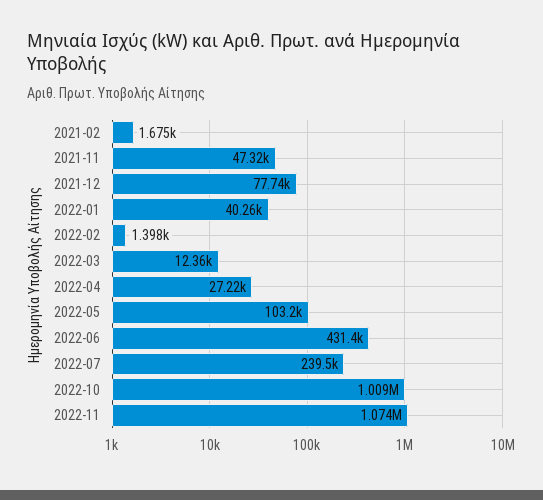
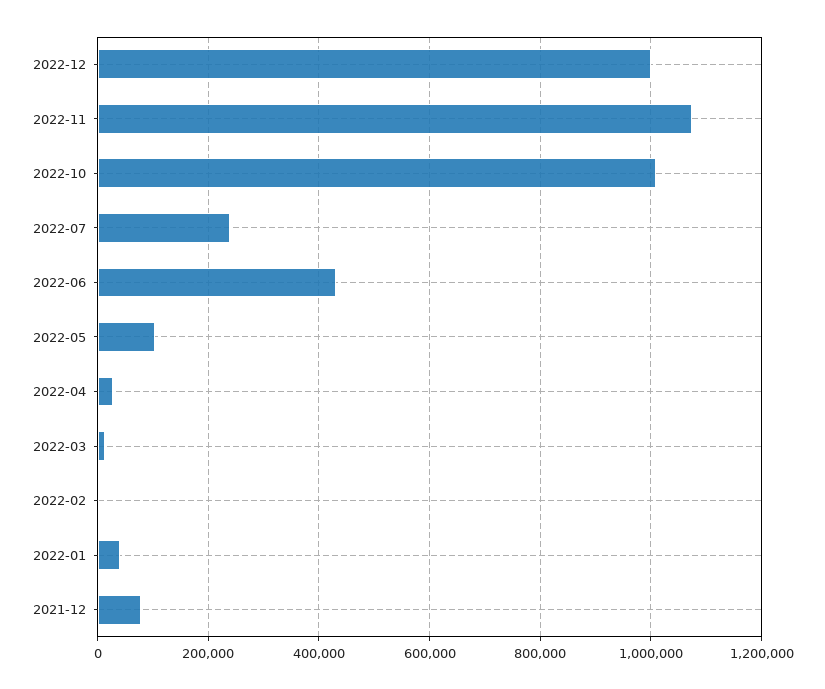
2021-02: 1675 -> none
2021-11: 47320 -> none
2022-12: none -> 1000000

